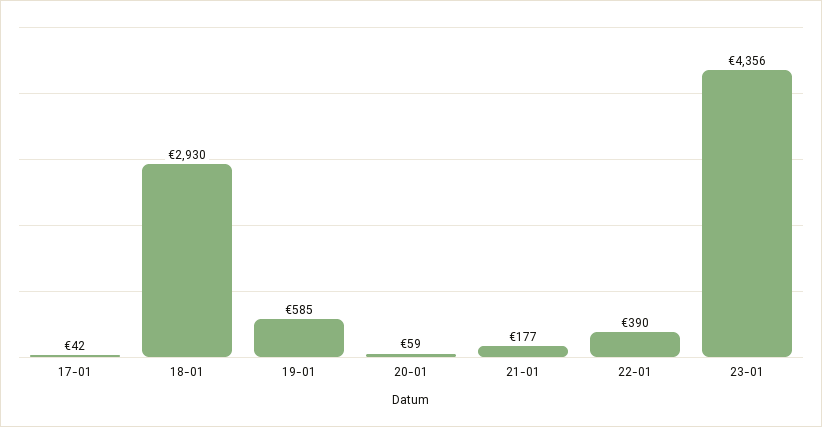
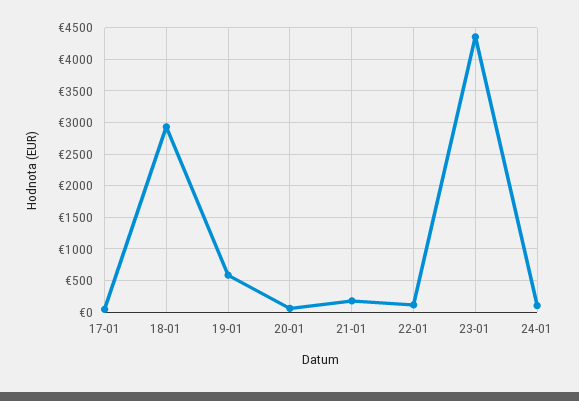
22-01: 390 -> 100
24-01: none -> 100

